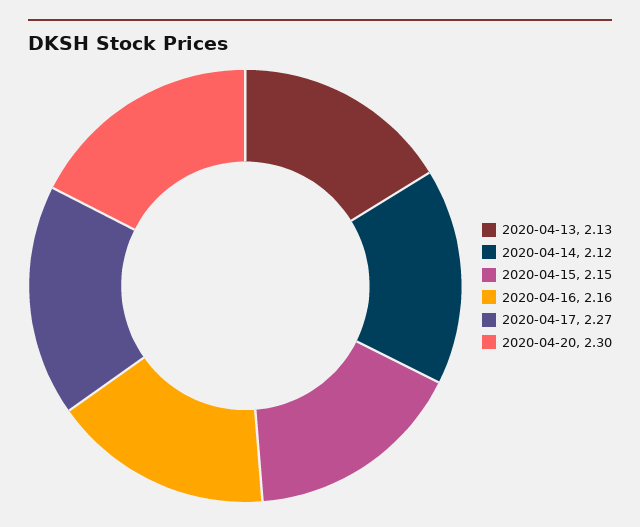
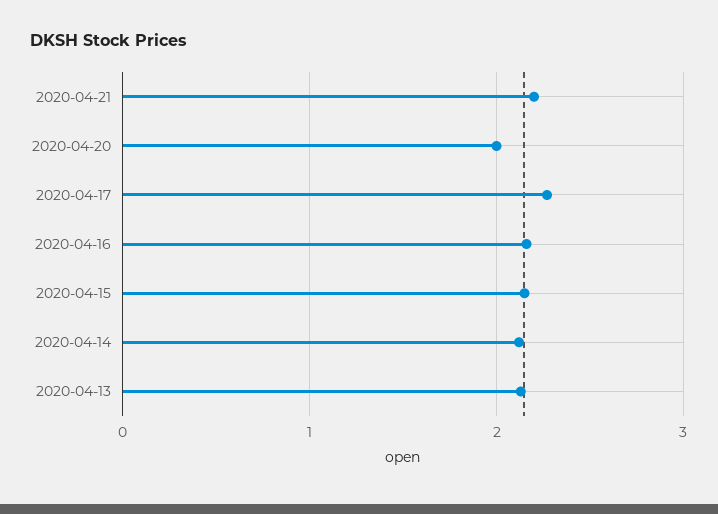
2020-04-20: 2.3 -> 2
2020-04-21: none -> 2.2

